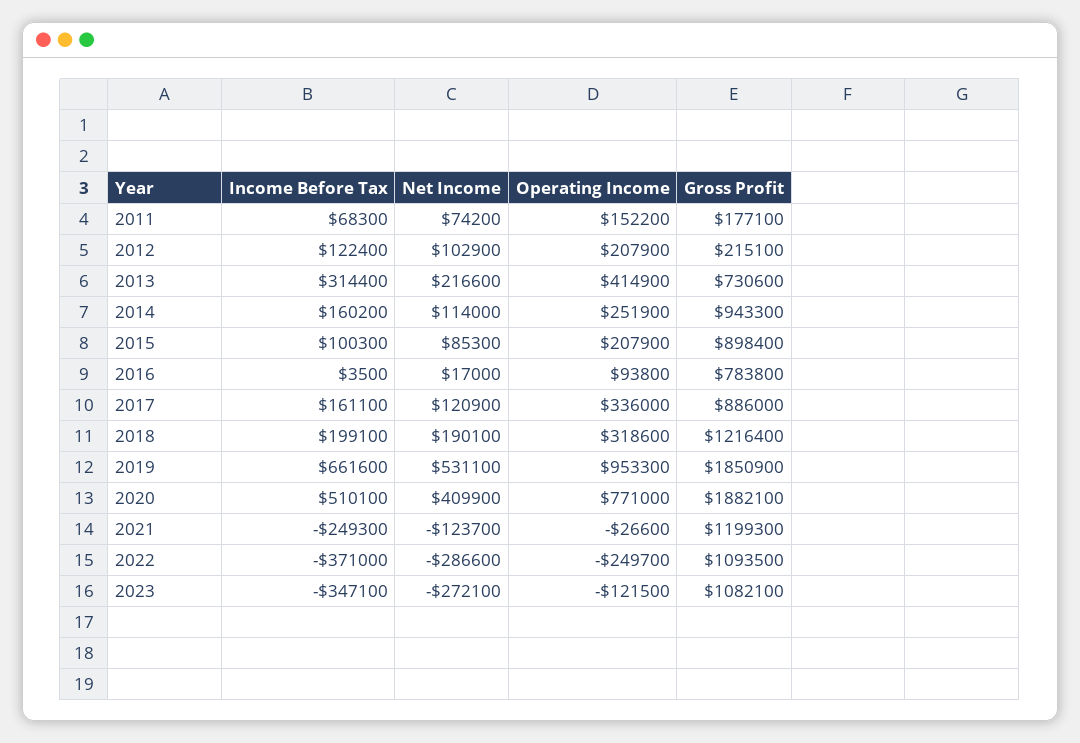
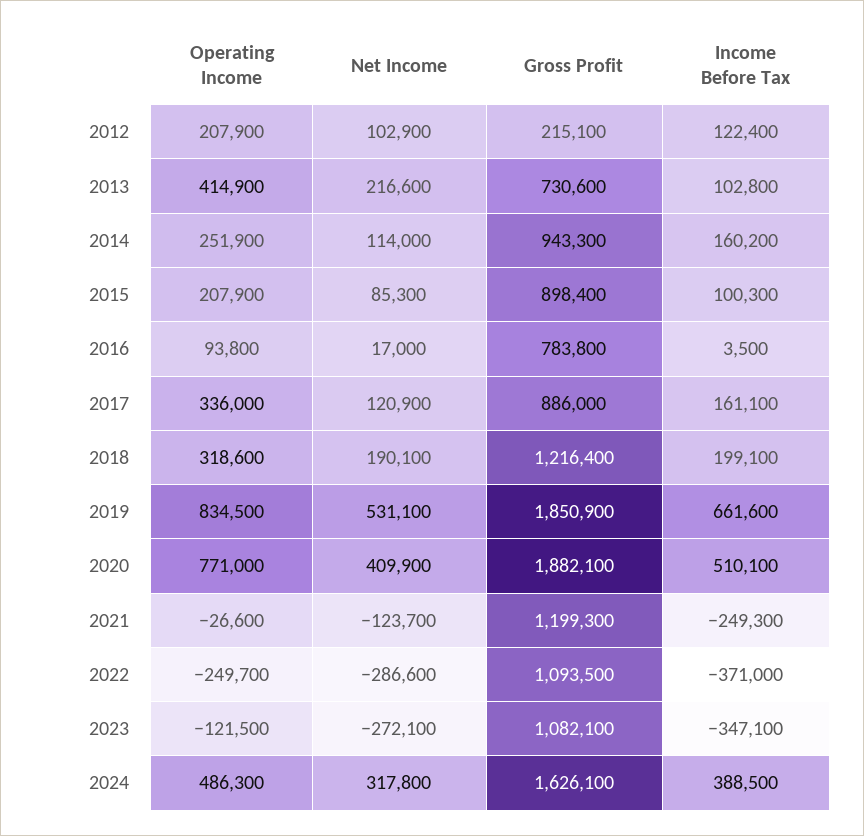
Income Before Tax, 2011: 68300 -> none
Net Income, 2011: 74200 -> none
Operating Income, 2011: 152200 -> none
Gross Profit, 2011: 177100 -> none
Income Before Tax, 2013: 314400 -> 102800
Operating Income, 2019: 953300 -> 834500
Operating Income, 2024: none -> 486300
Net Income, 2024: none -> 317800
Gross Profit, 2024: none -> 1626100
Income Before Tax, 2024: none -> 388500

